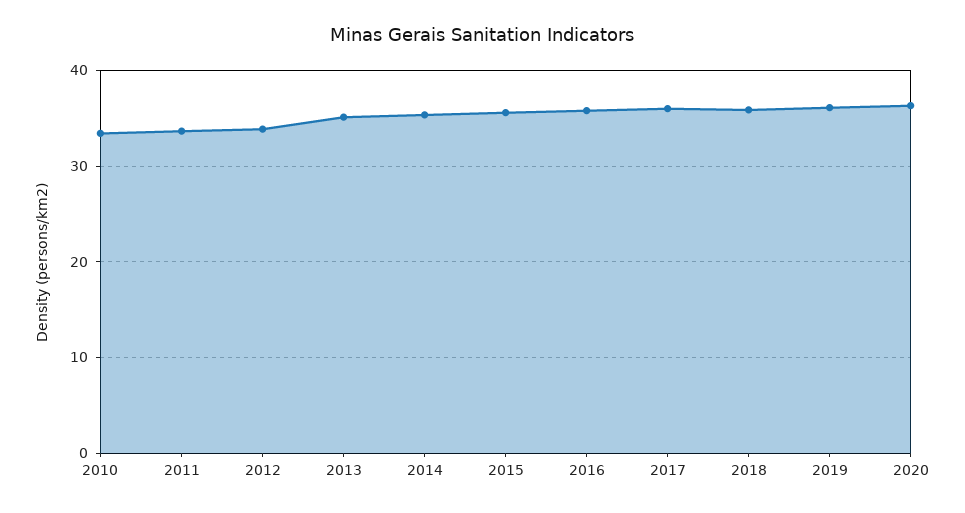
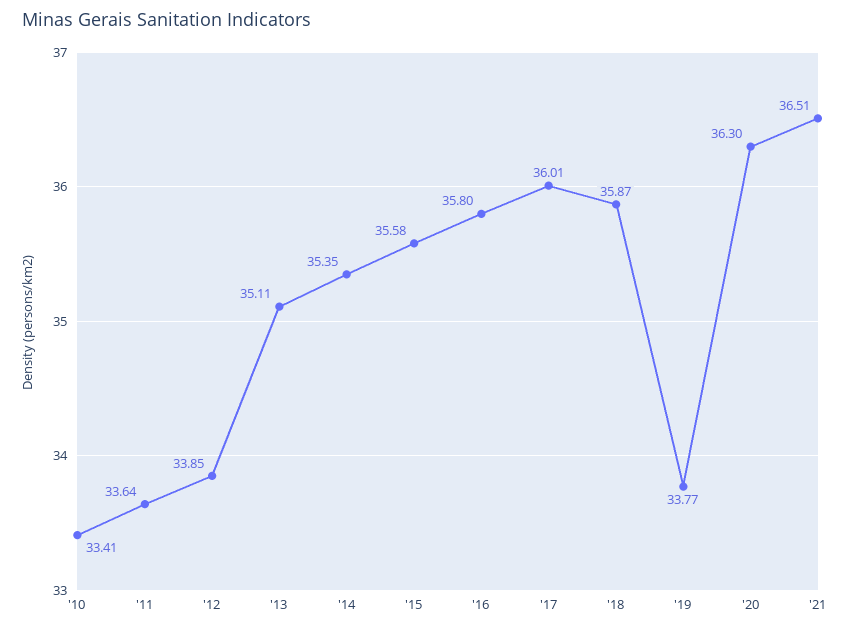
2019: 36 -> 33.77
'21: none -> 36.51

